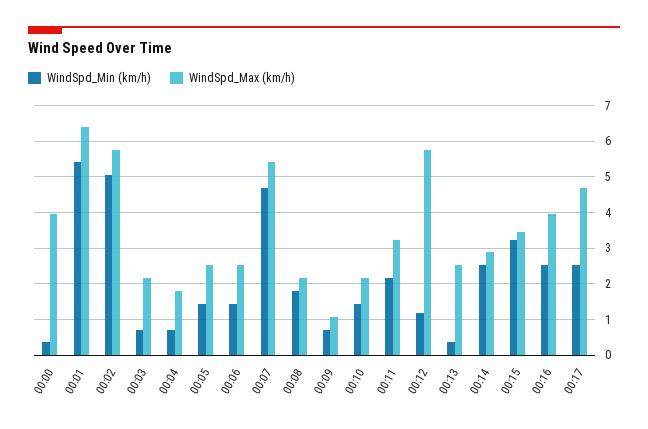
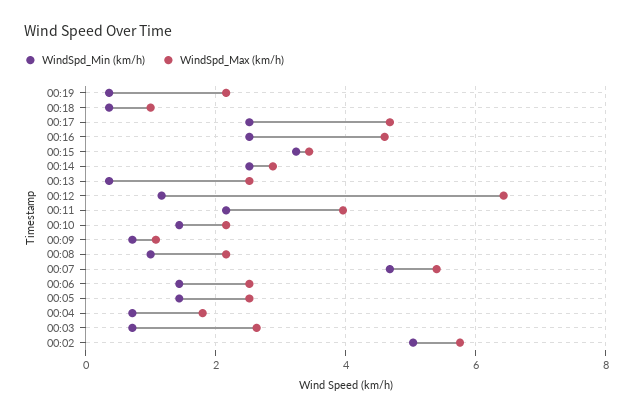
WindSpd_Min (km/h), 00:00: 0.4 -> none
WindSpd_Max (km/h), 00:00: 4 -> none
WindSpd_Min (km/h), 00:01: 5.4 -> none
WindSpd_Max (km/h), 00:01: 6.4 -> none
WindSpd_Max (km/h), 00:03: 2.2 -> 2.6
WindSpd_Min (km/h), 00:08: 1.8 -> 1
WindSpd_Max (km/h), 00:11: 3.2 -> 4
WindSpd_Max (km/h), 00:12: 5.8 -> 6.4
WindSpd_Max (km/h), 00:16: 4 -> 4.6
WindSpd_Min (km/h), 00:19: none -> 0.4
WindSpd_Max (km/h), 00:19: none -> 2.2
WindSpd_Min (km/h), 00:18: none -> 0.4
WindSpd_Max (km/h), 00:18: none -> 1

